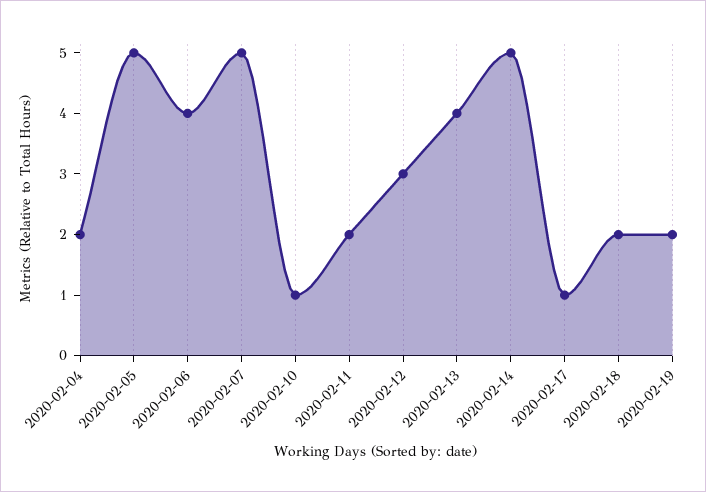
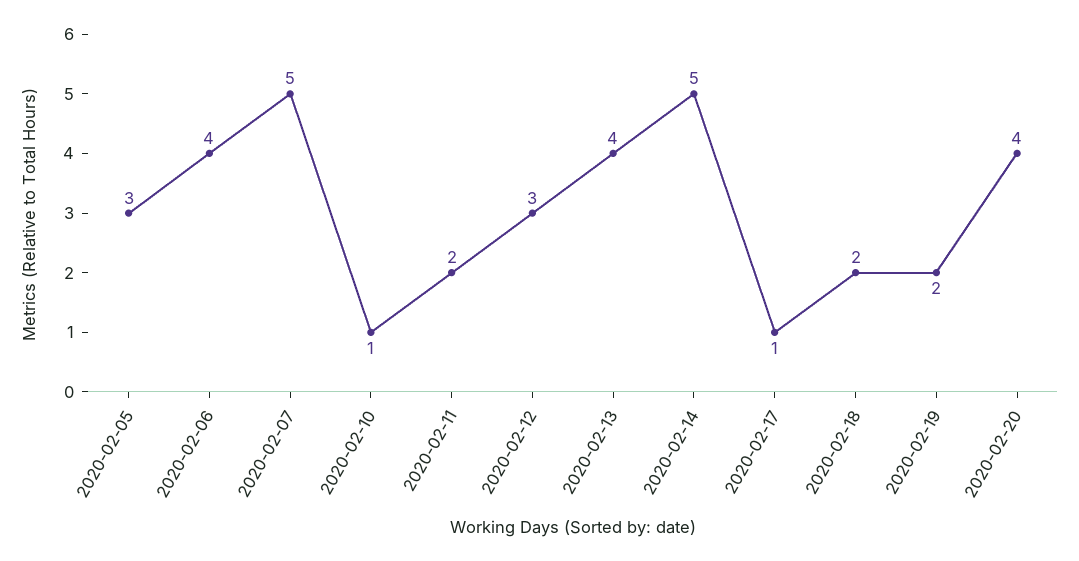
2020-02-04: 2 -> none
2020-02-05: 5 -> 3
2020-02-20: none -> 4

